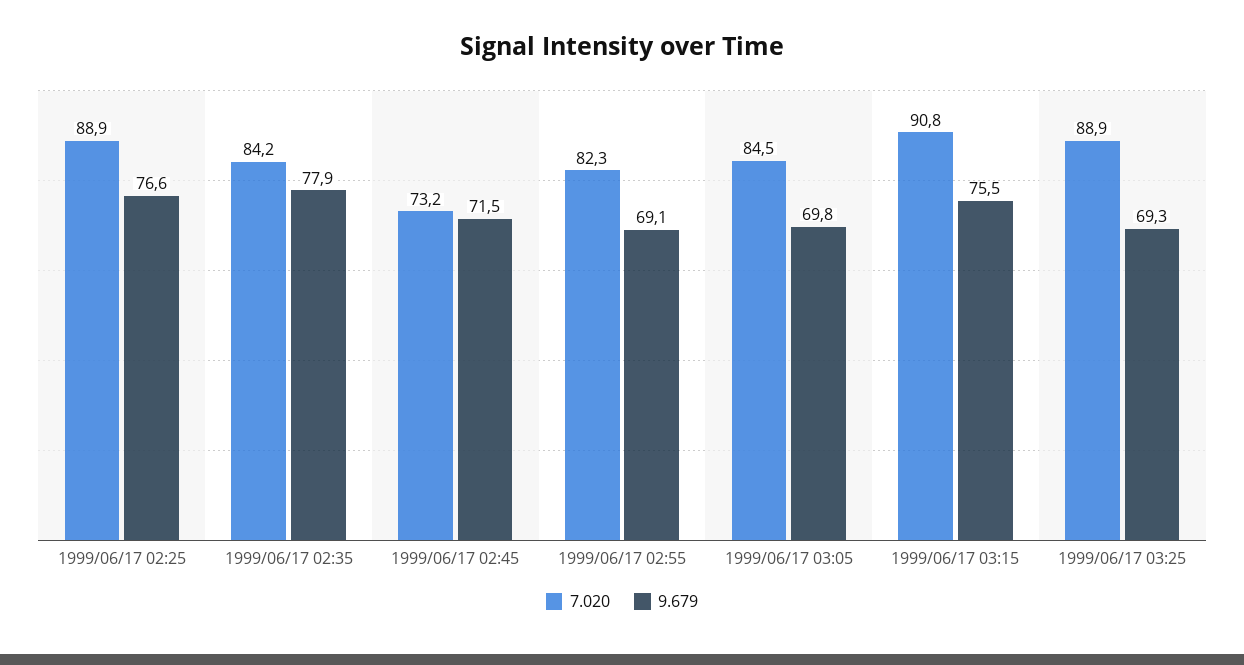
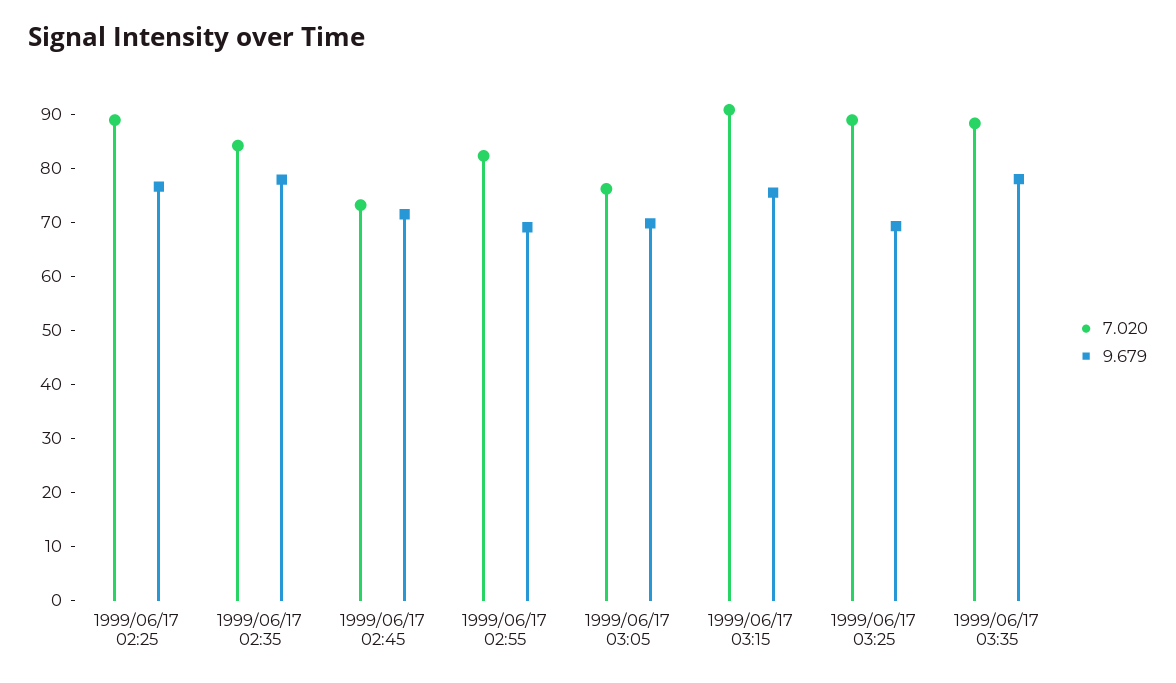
7.020, 1999/06/17 03:05: 84.5 -> 76
7.020, 1999/06/17 03:35: none -> 88
9.679, 1999/06/17 03:35: none -> 78

